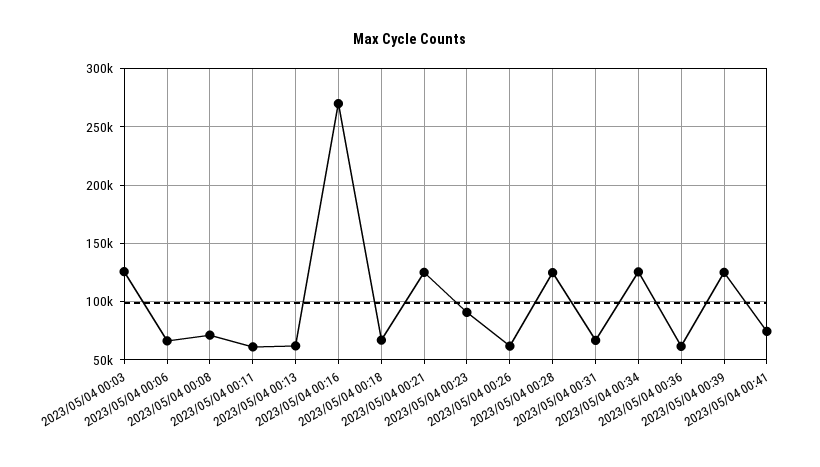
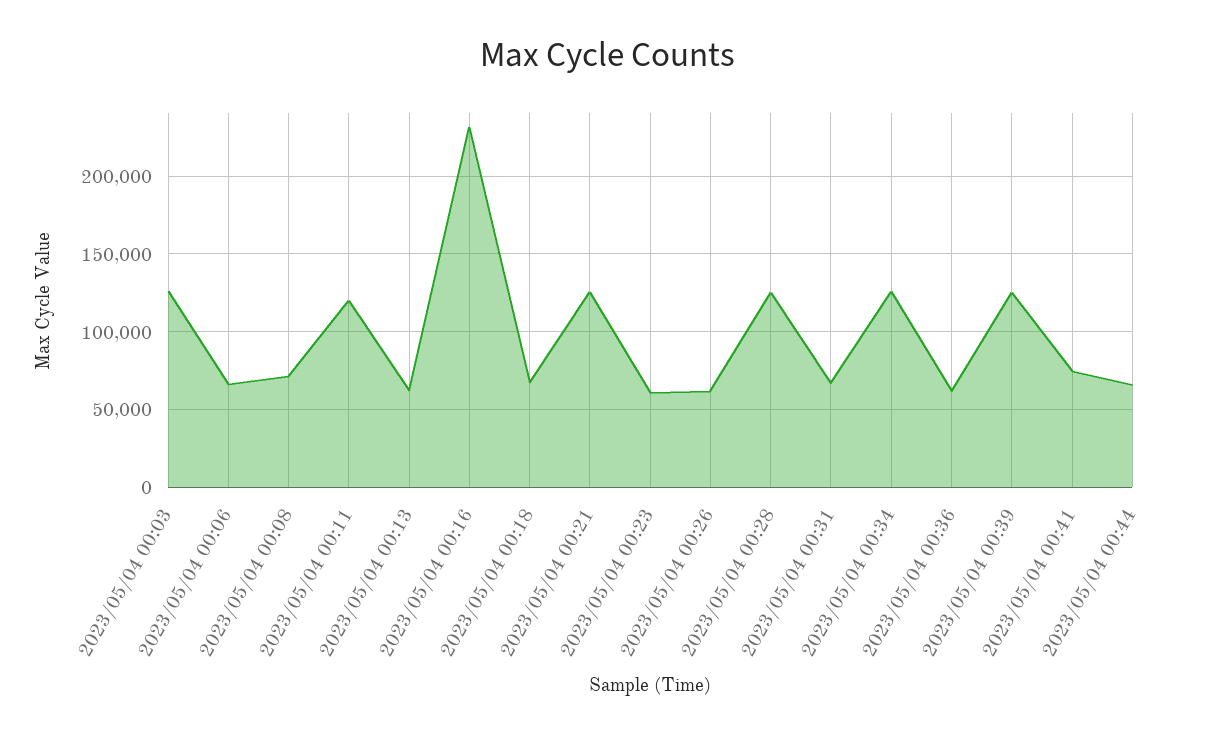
2023/05/04 00:11: 60000 -> 120000
2023/05/04 00:16: 270000 -> 230000
2023/05/04 00:23: 90000 -> 60000
2023/05/04 00:44: none -> 65000

